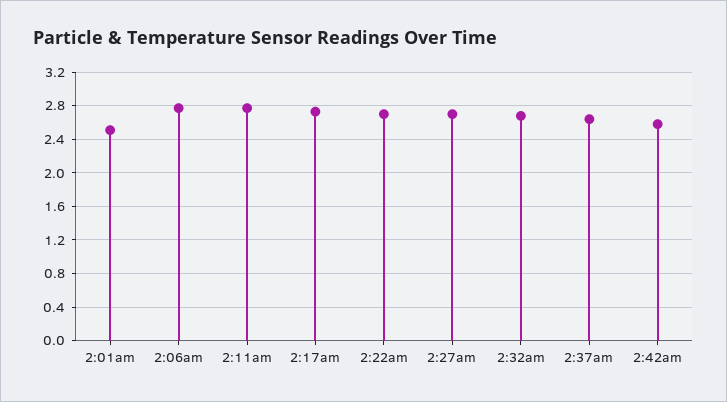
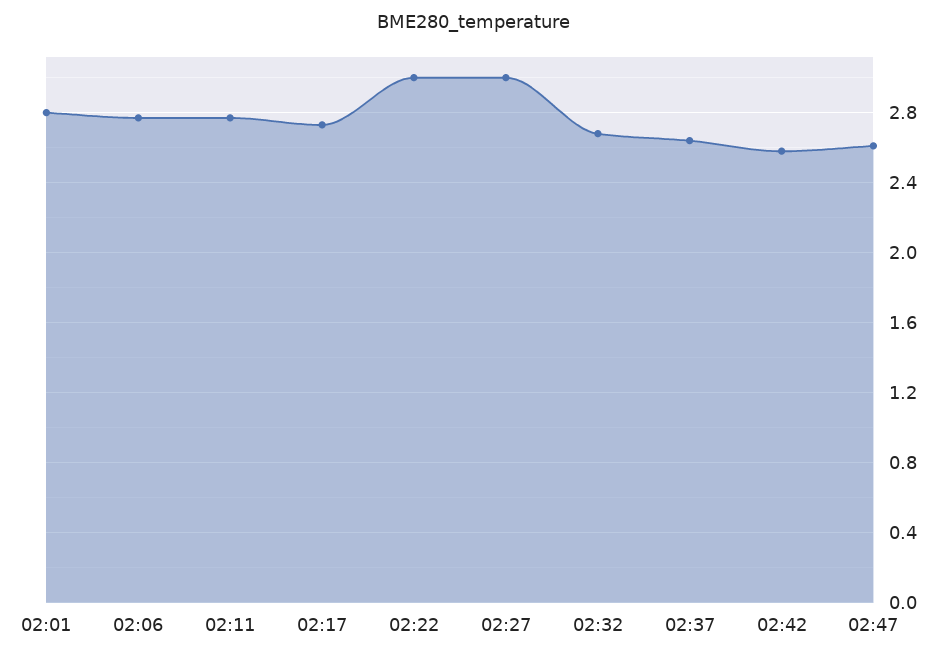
2:01am: 2.5 -> 2.8
2:22am: 2.7 -> 3
2:27am: 2.7 -> 3
02:47: none -> 2.6

